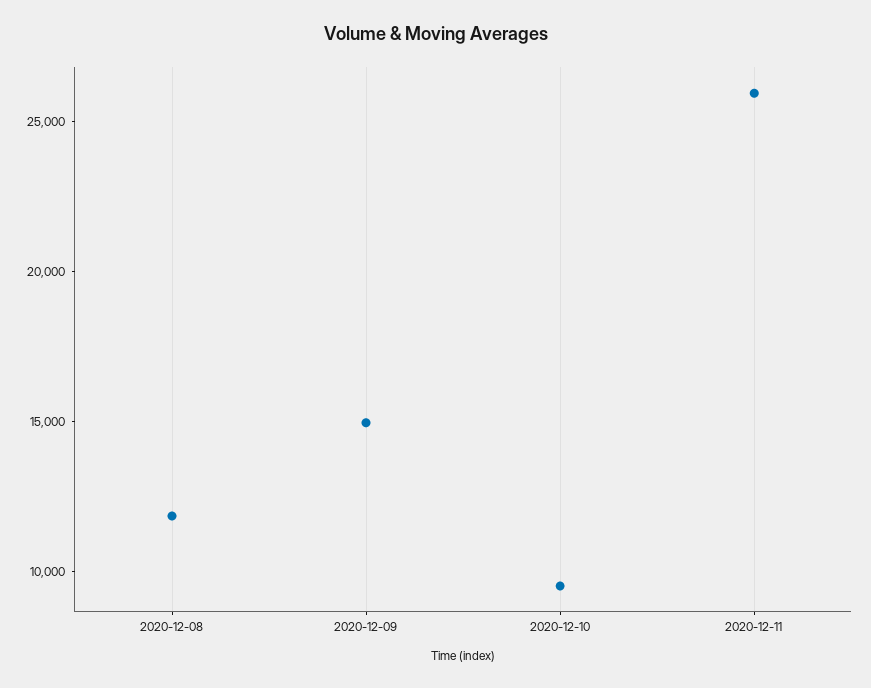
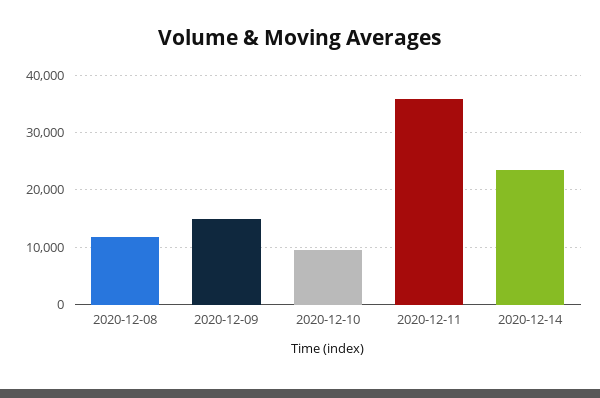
2020-12-11: 26000 -> 36000
2020-12-14: none -> 24000

